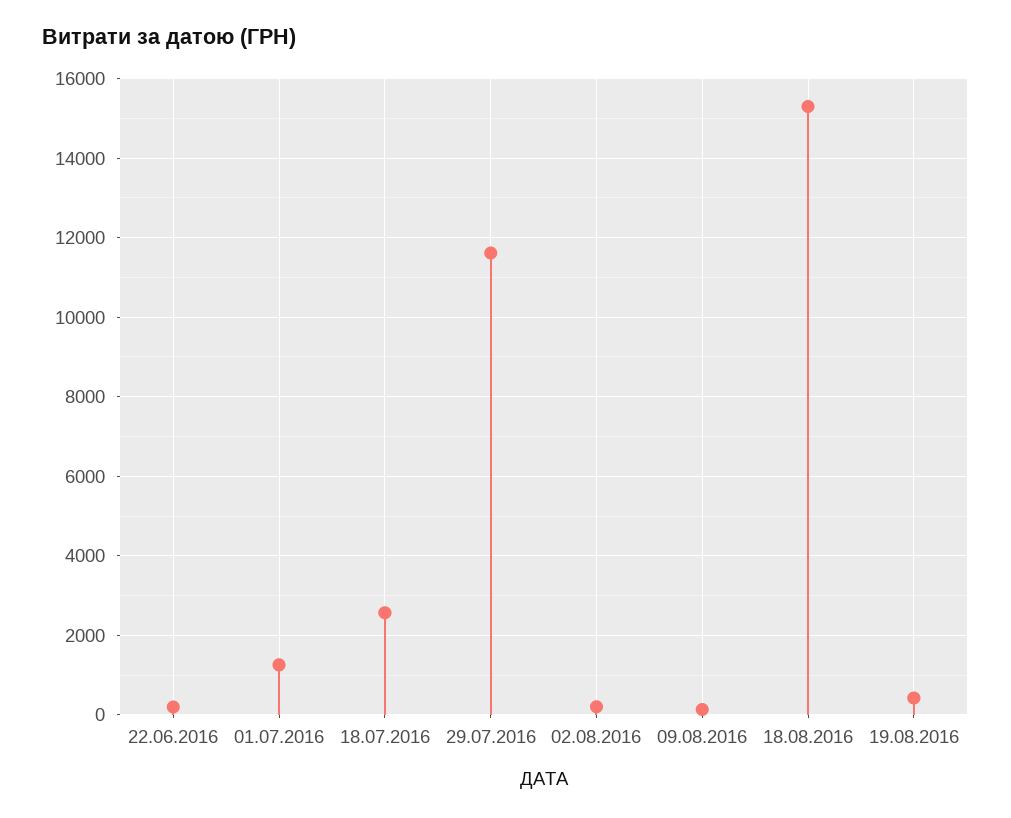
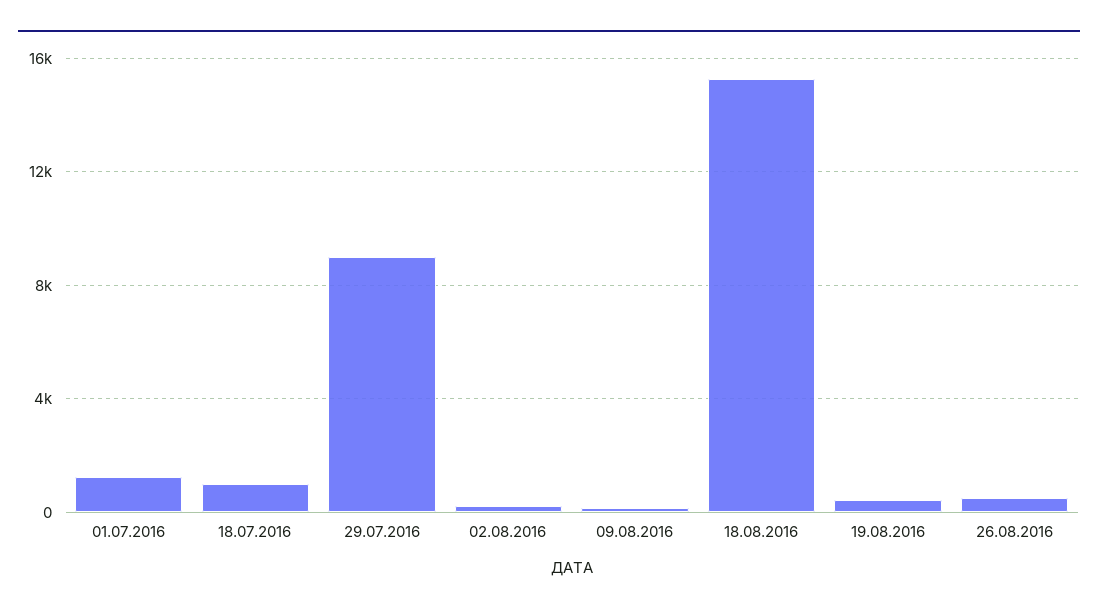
22.06.2016: 200 -> none
18.07.2016: 2600 -> 1000
29.07.2016: 11600 -> 9000
26.08.2016: none -> 500

